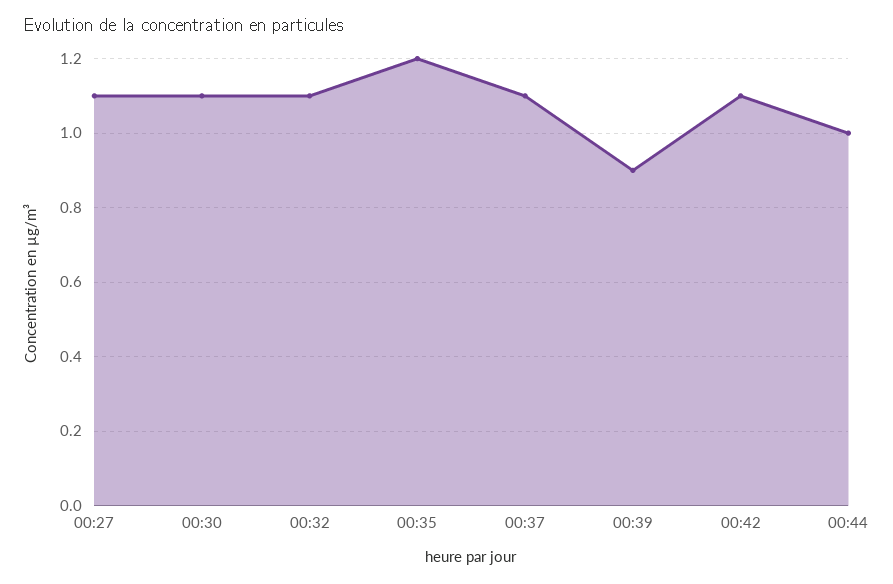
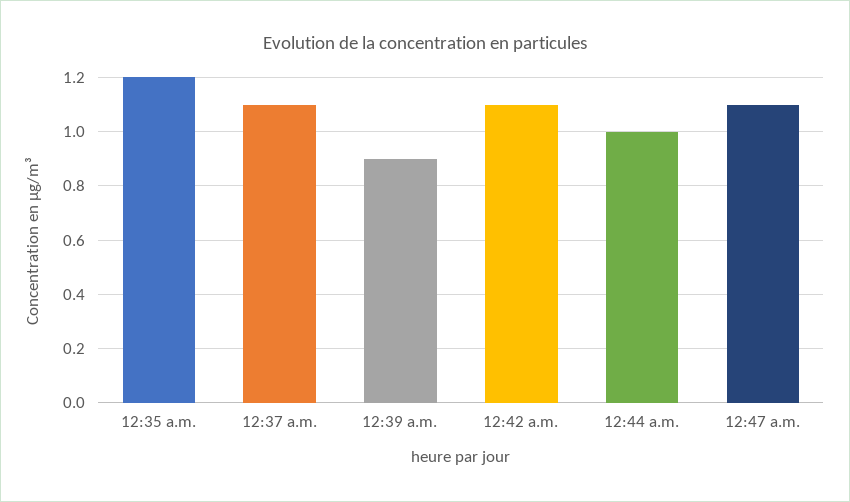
00:27: 1.1 -> none
00:30: 1.1 -> none
00:32: 1.1 -> none
12:47 a.m.: none -> 1.1

